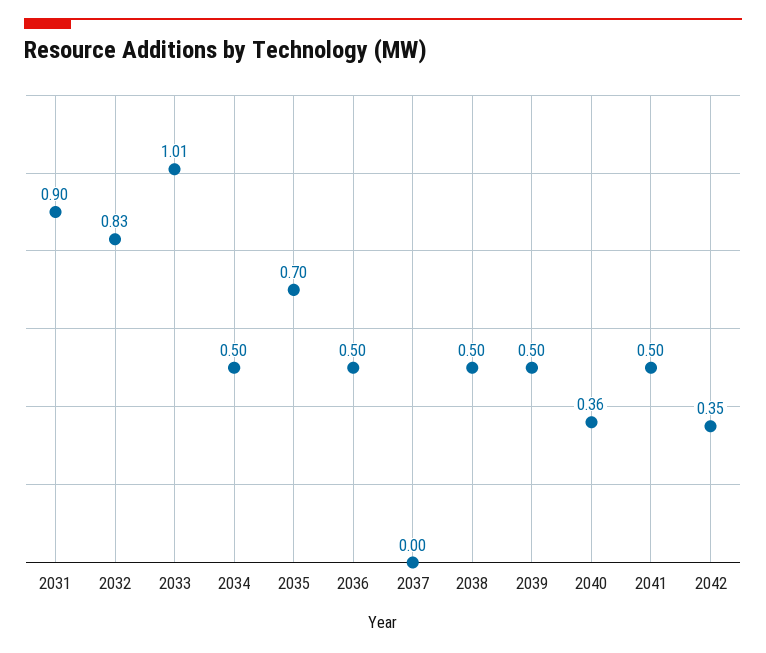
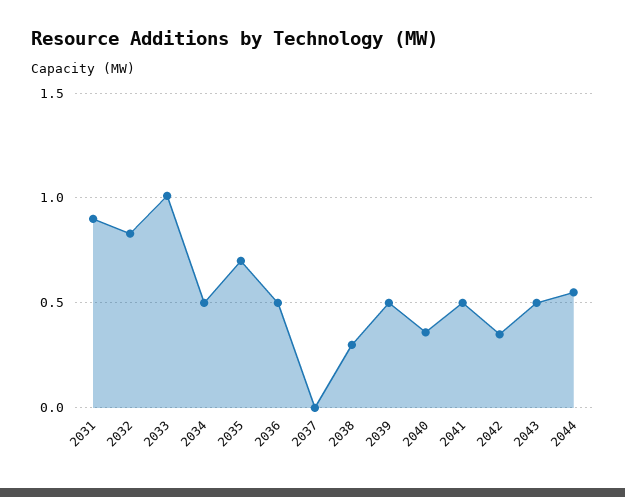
2038: 0.5 -> 0.3
2043: none -> 0.5
2044: none -> 0.55

